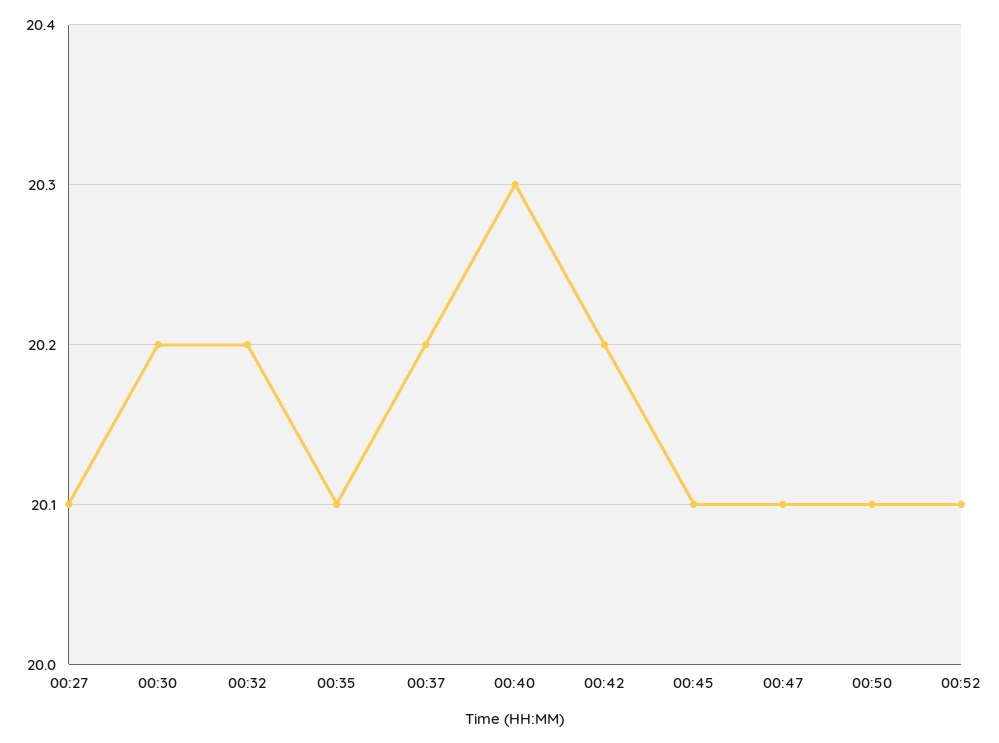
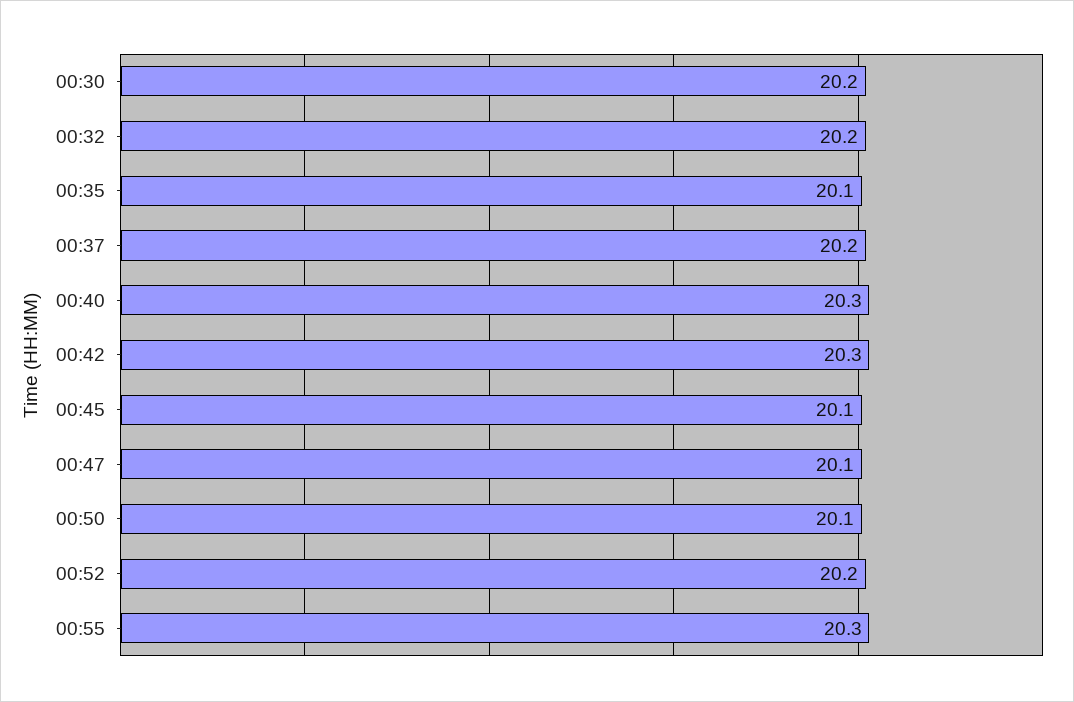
00:27: 20.1 -> none
00:42: 20.2 -> 20.3
00:52: 20.1 -> 20.2
00:55: none -> 20.3

